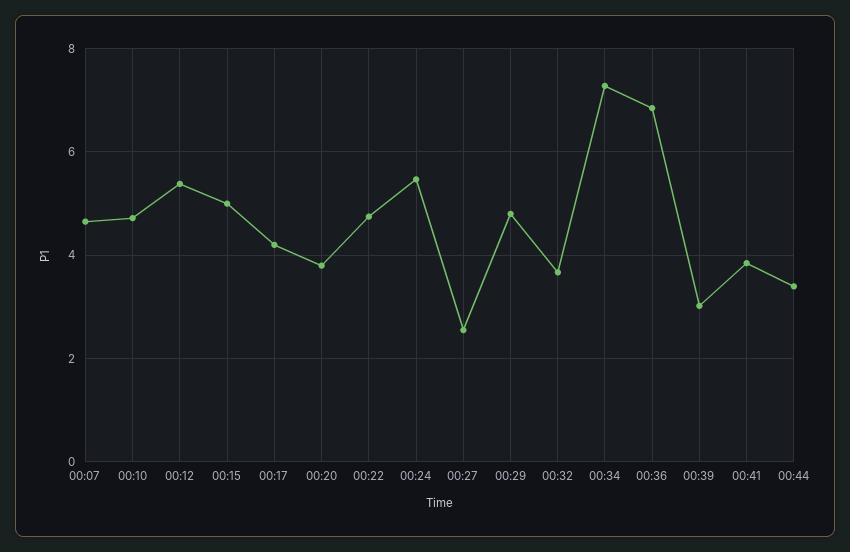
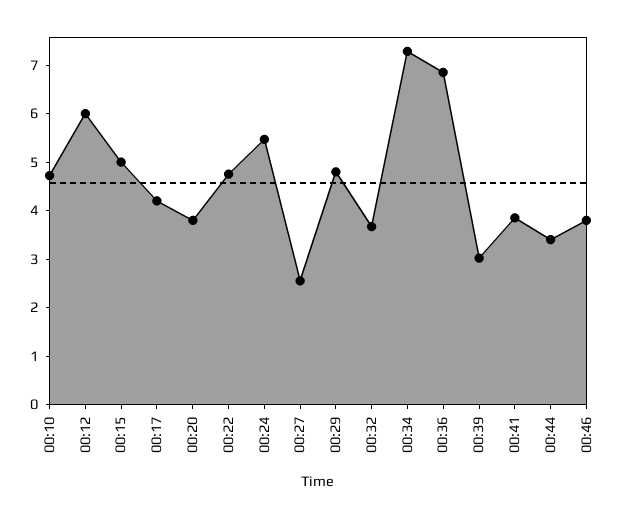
00:07: 4.6 -> none
00:12: 5.4 -> 6
00:46: none -> 3.8

